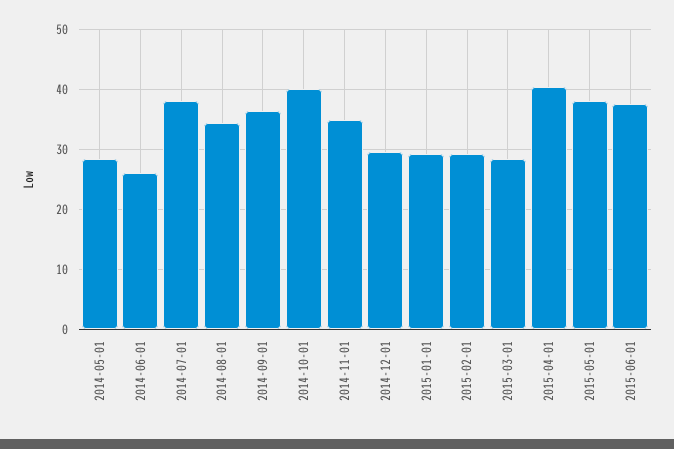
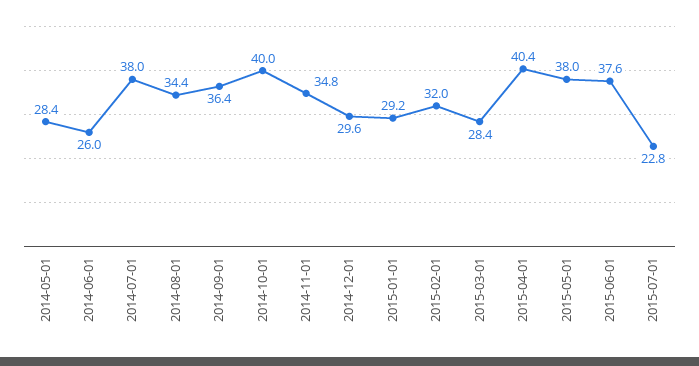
2015-02-01: 29 -> 32
2015-07-01: none -> 22.8

